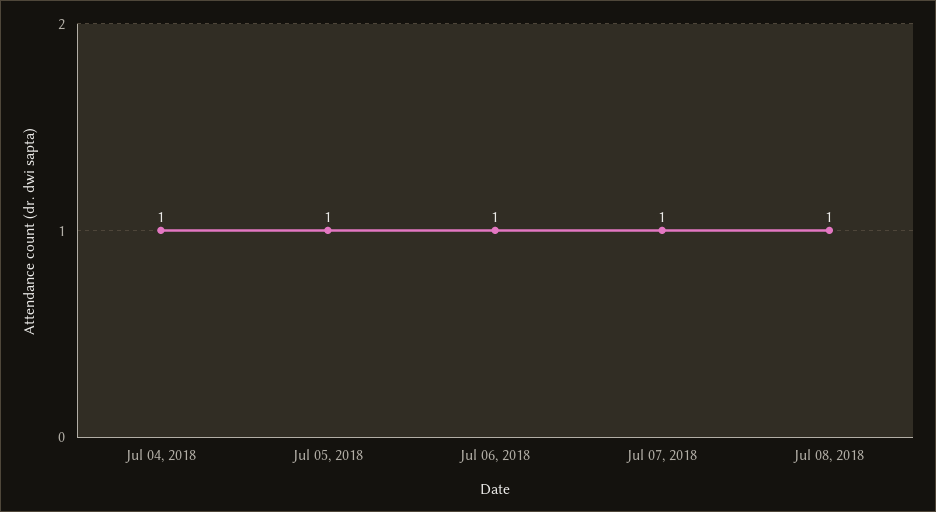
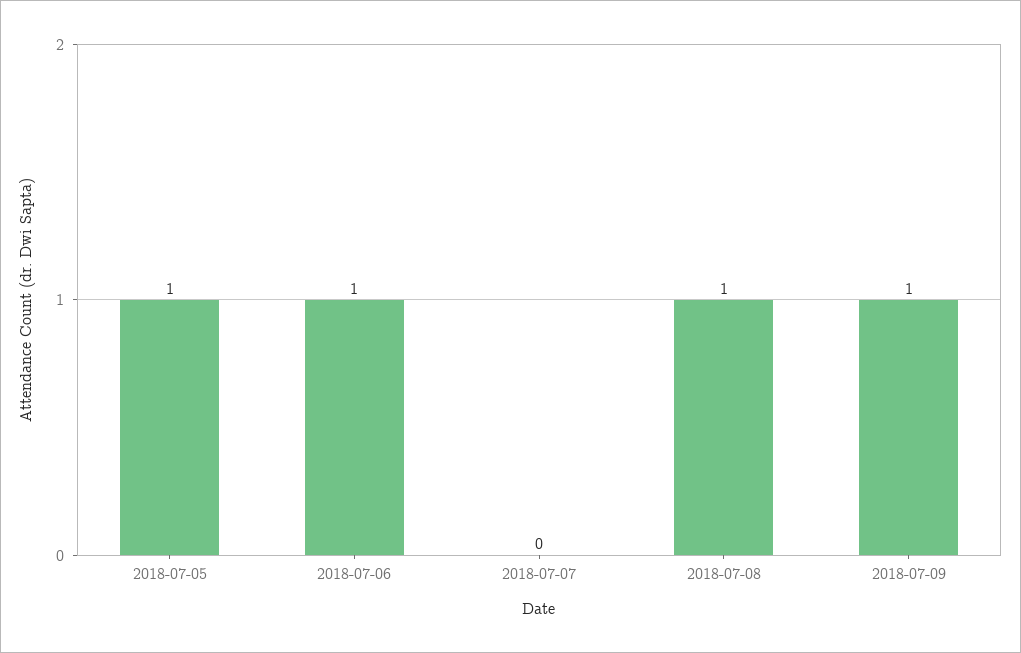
Jul 04, 2018: 1 -> none
Jul 07, 2018: 1 -> 0
2018-07-09: none -> 1

